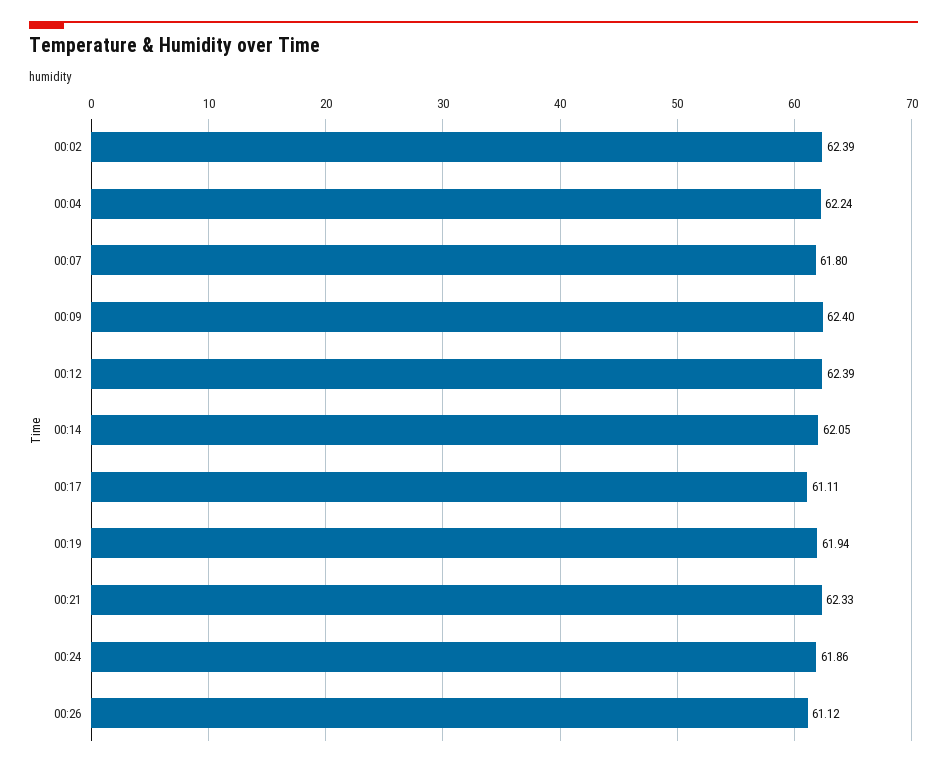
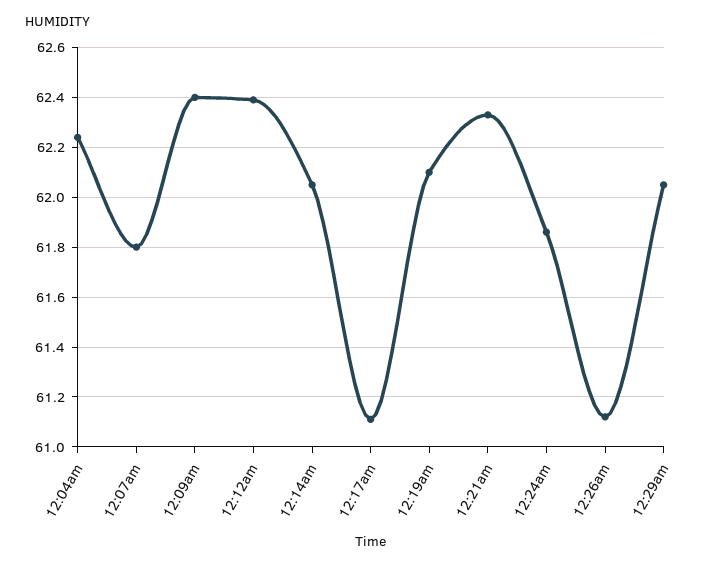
00:02: 62.39 -> none
00:19: 61.94 -> 62.1
12:29am: none -> 62.05

